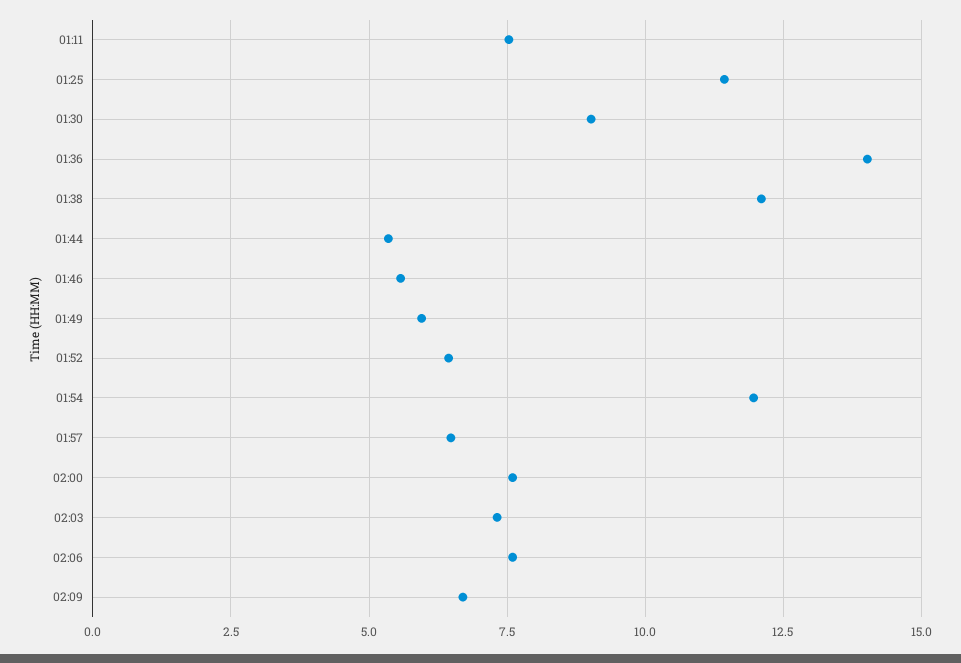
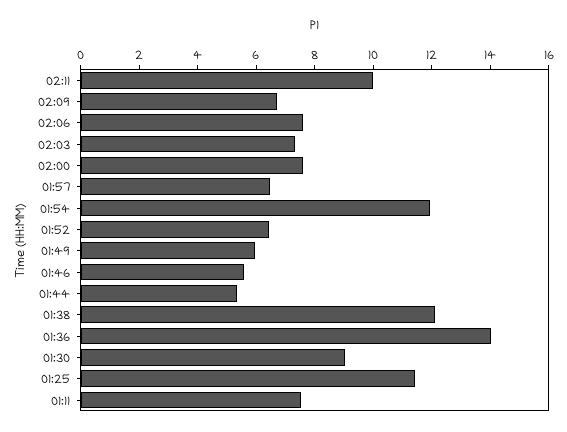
02:11: none -> 10

